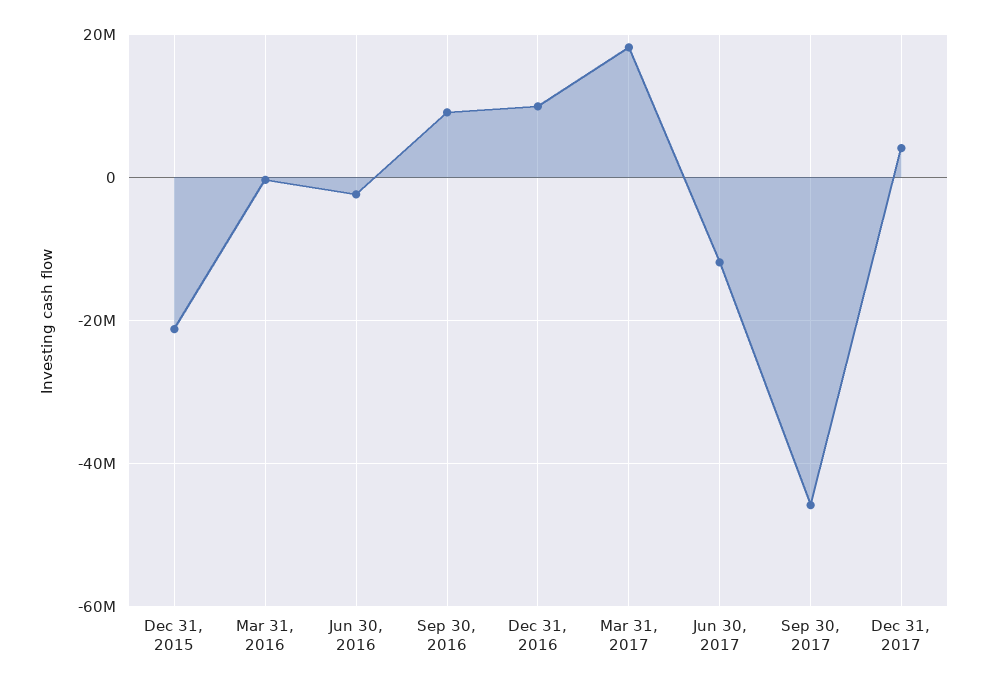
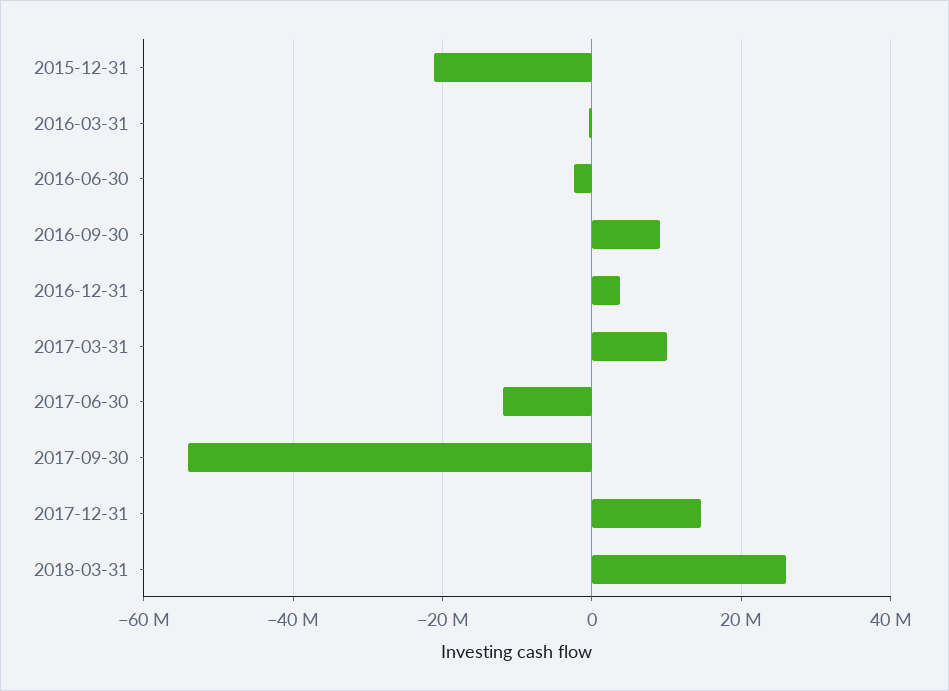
Dec 31, 2016: 10000000 -> 4000000
Mar 31, 2017: 18000000 -> 10000000
Sep 30, 2017: -46000000 -> -54000000
Dec 31, 2017: 4000000 -> 14000000
2018-03-31: none -> 26000000

